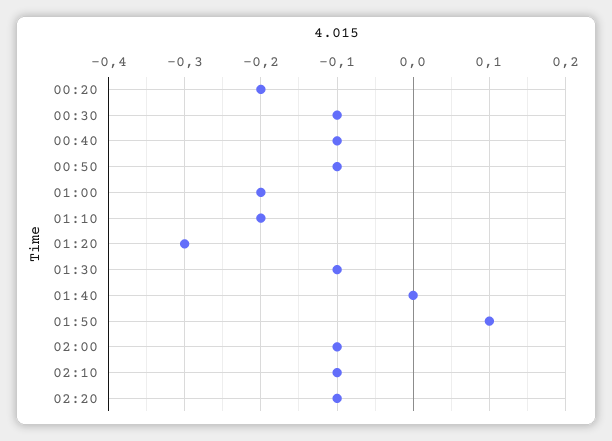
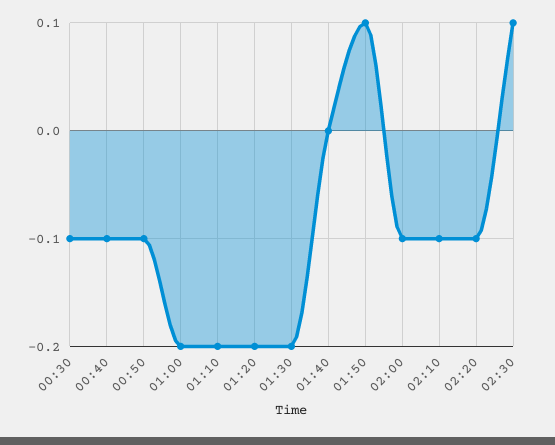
00:20: -0.2 -> none
01:20: -0.3 -> -0.2
01:30: -0.1 -> -0.2
02:30: none -> 0.1

